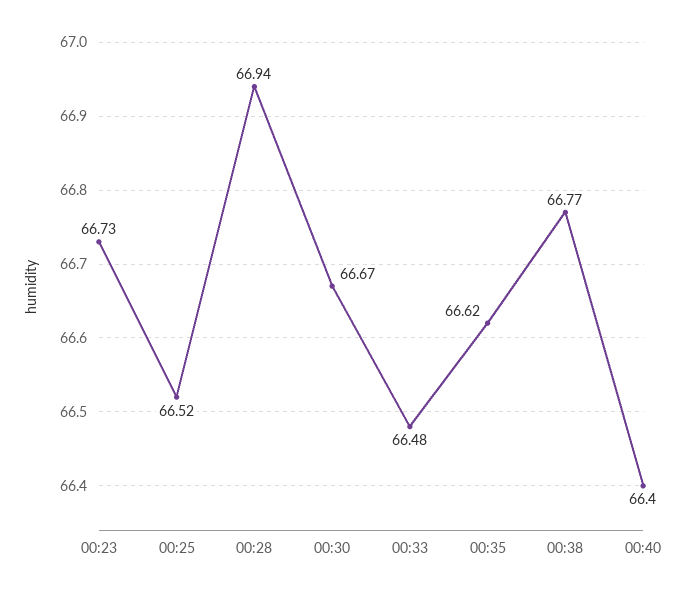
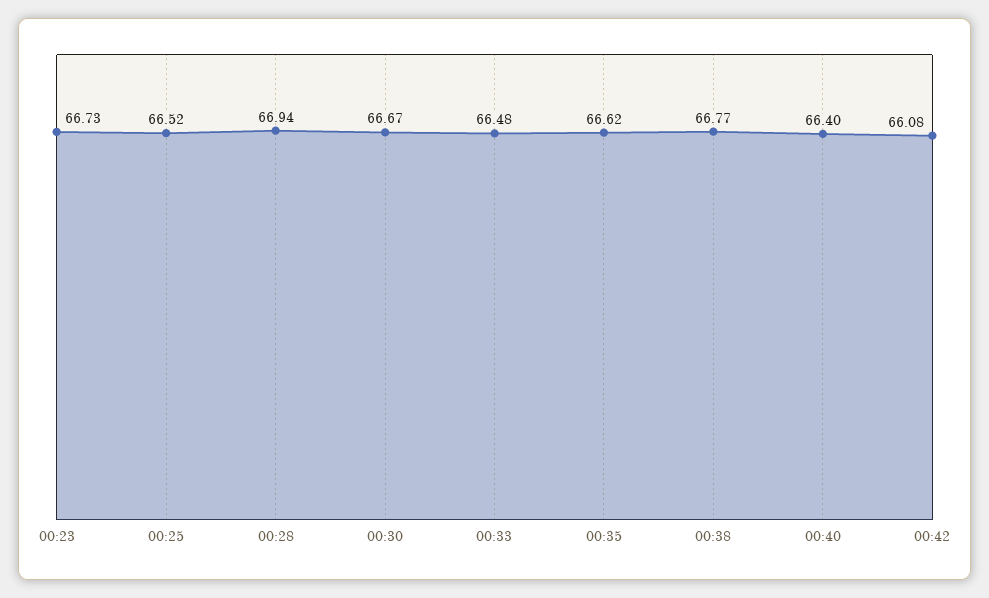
00:42: none -> 66.08

